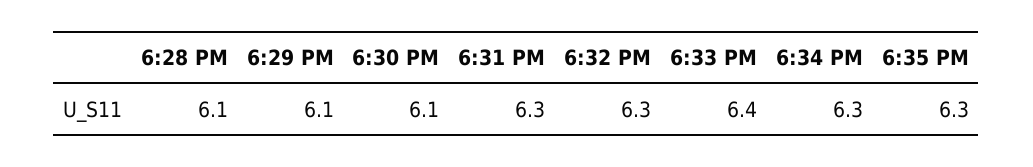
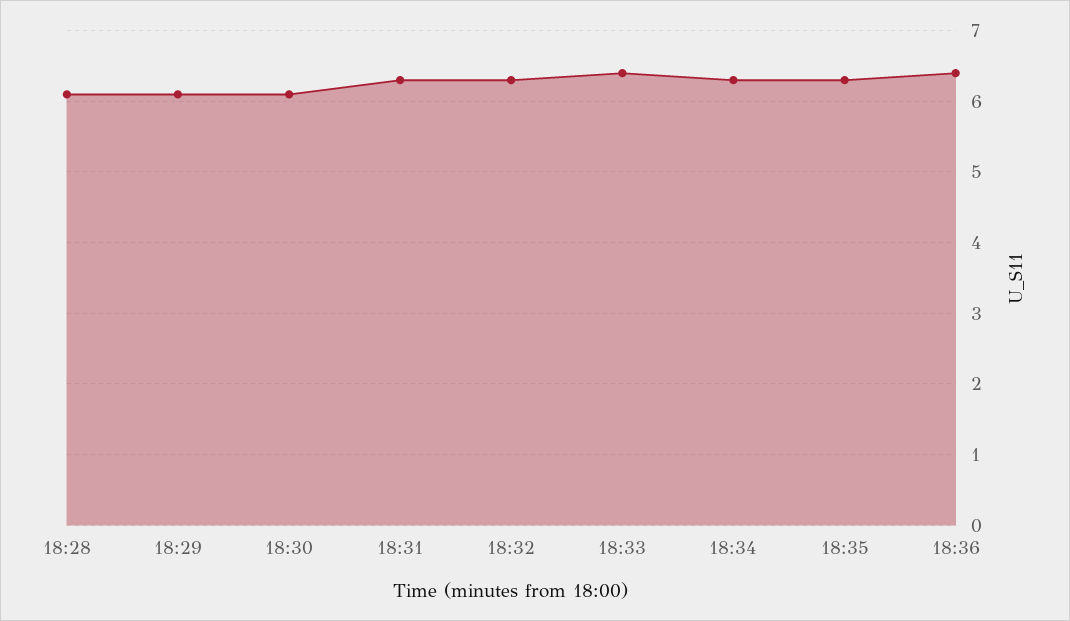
18:36: none -> 6.4

